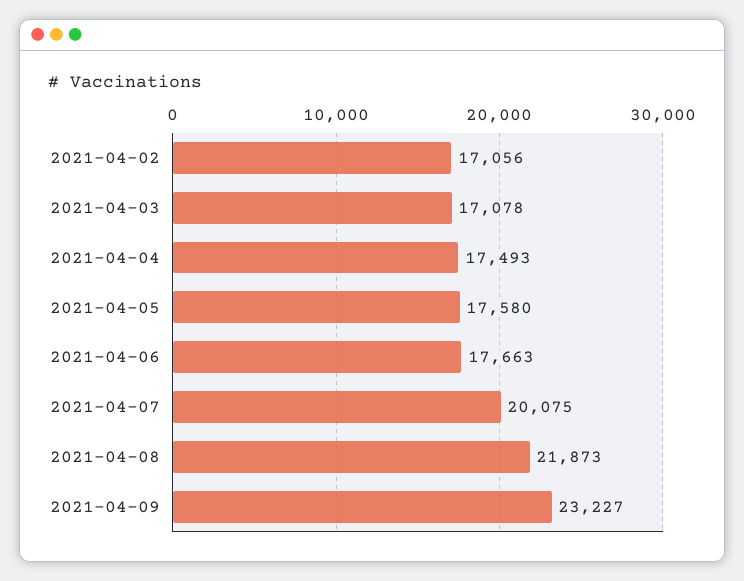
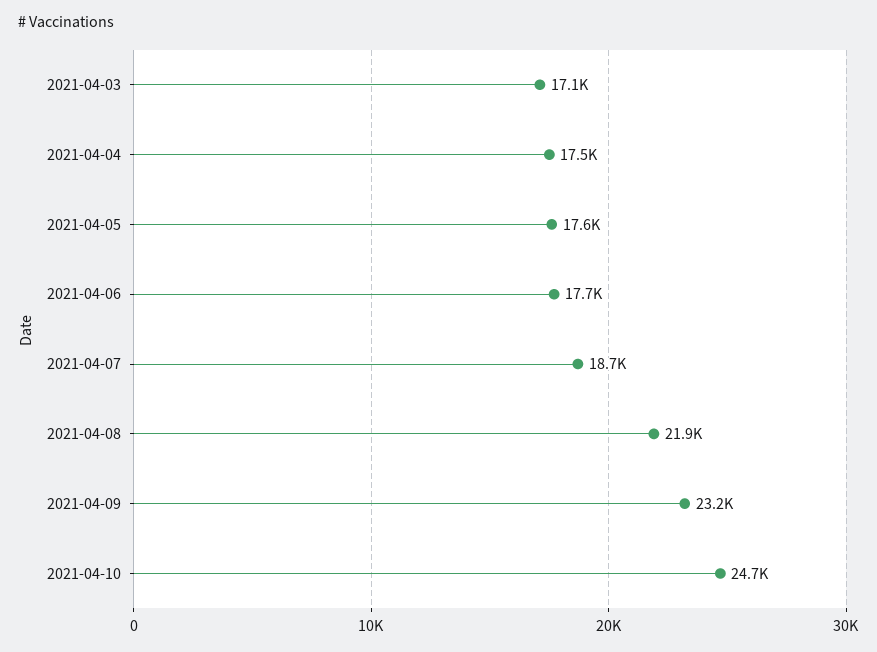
2021-04-02: 17056 -> none
2021-04-07: 20075 -> 18700
2021-04-10: none -> 24700

